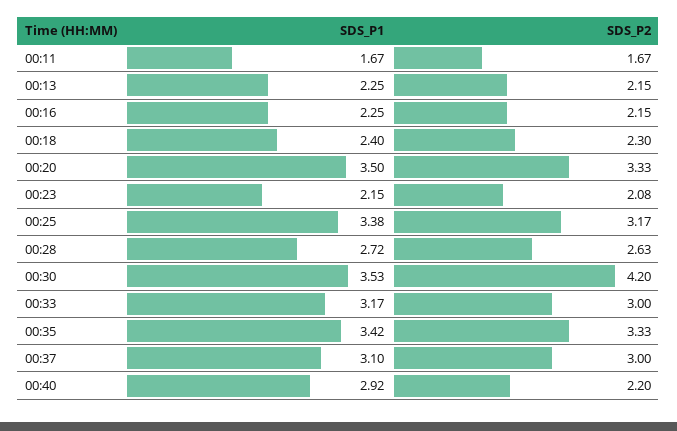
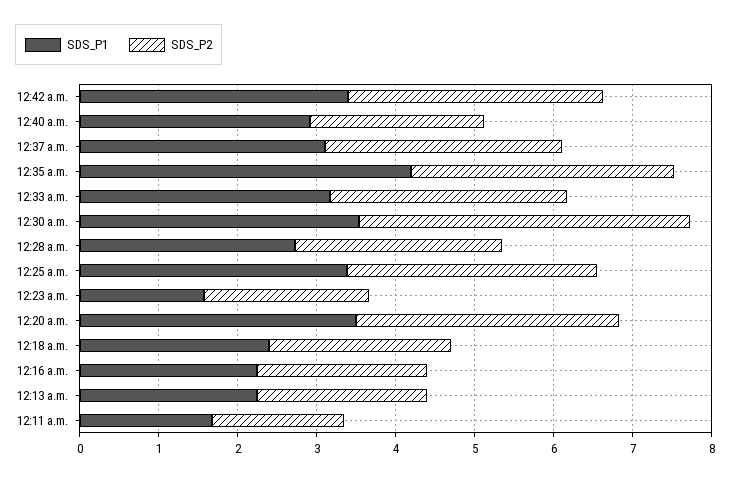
SDS_P1, 00:23: 2.15 -> 1.6
SDS_P1, 00:35: 3.42 -> 4.2
SDS_P1, 12:42 a.m.: none -> 3.4
SDS_P2, 12:42 a.m.: none -> 3.2

